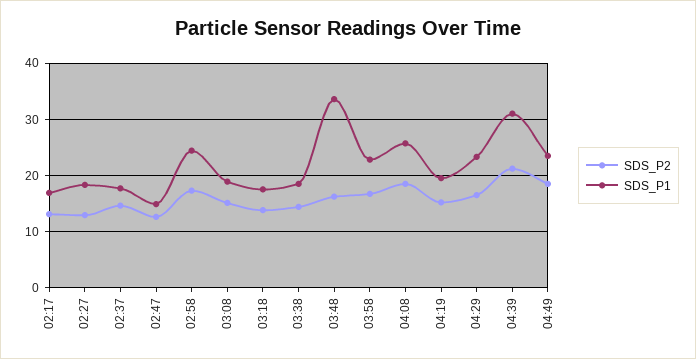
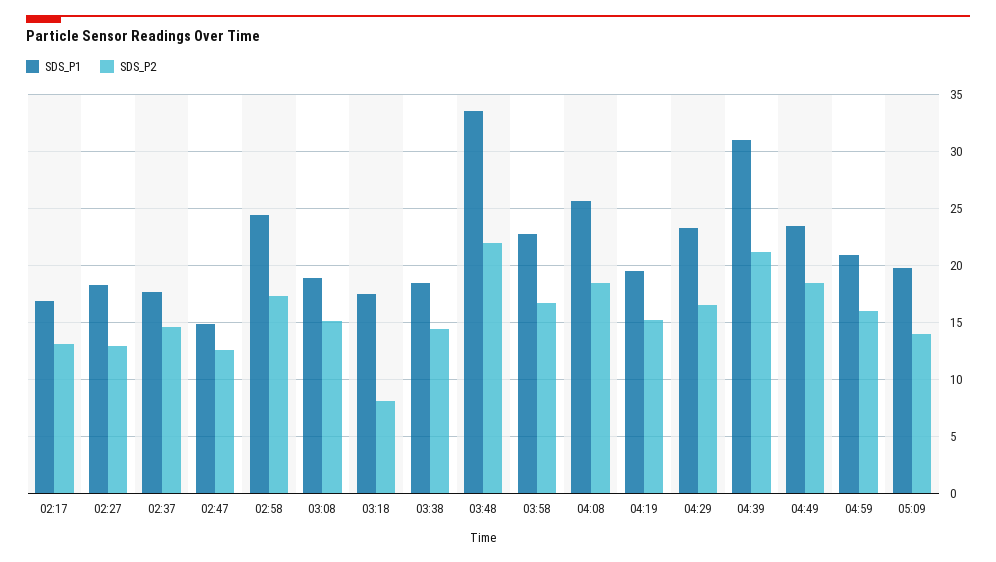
SDS_P2, 03:18: 14 -> 8
SDS_P2, 03:48: 16 -> 22
SDS_P1, 04:59: none -> 21
SDS_P2, 04:59: none -> 16
SDS_P1, 05:09: none -> 20
SDS_P2, 05:09: none -> 14

